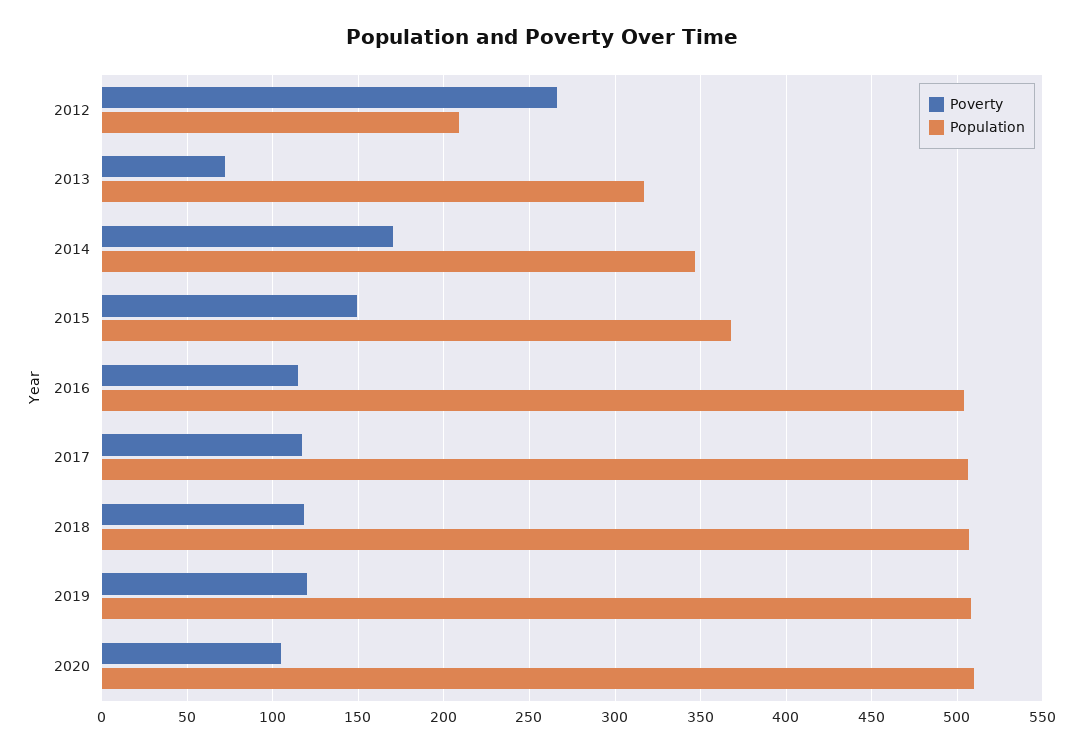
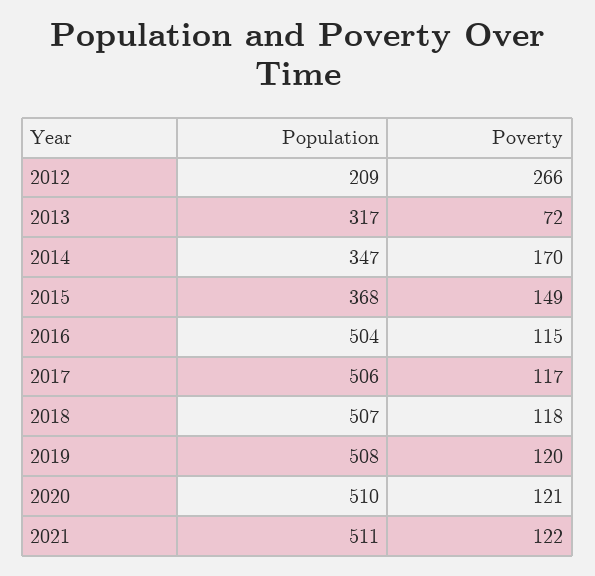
Poverty, 2020: 105 -> 121
Population, 2021: none -> 511
Poverty, 2021: none -> 122

